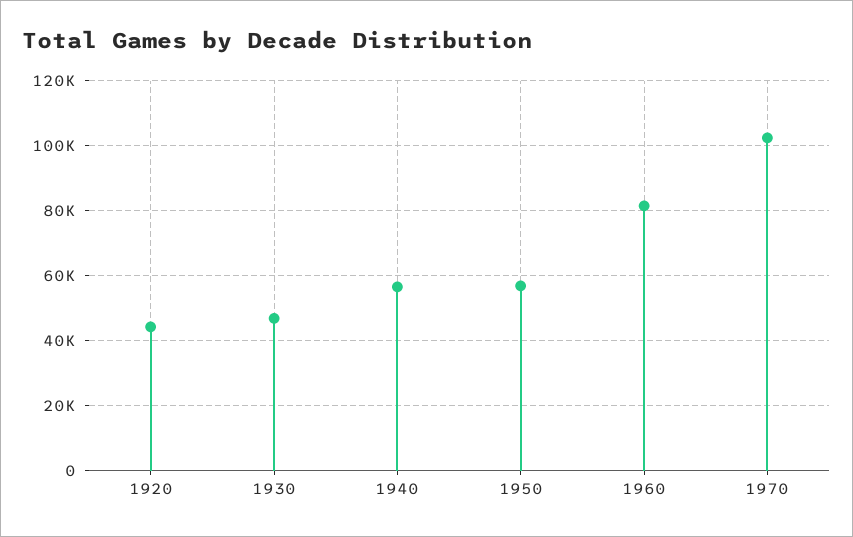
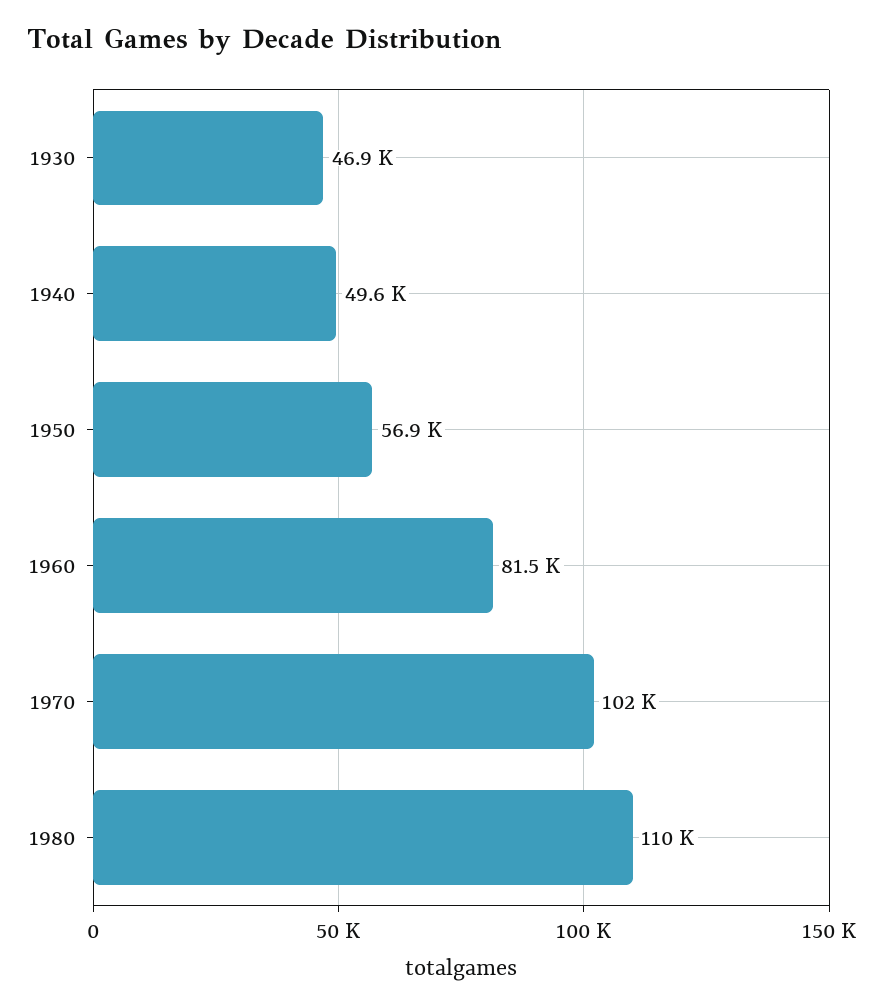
1920: 44000 -> none
1940: 56000 -> 49600
1980: none -> 110000

